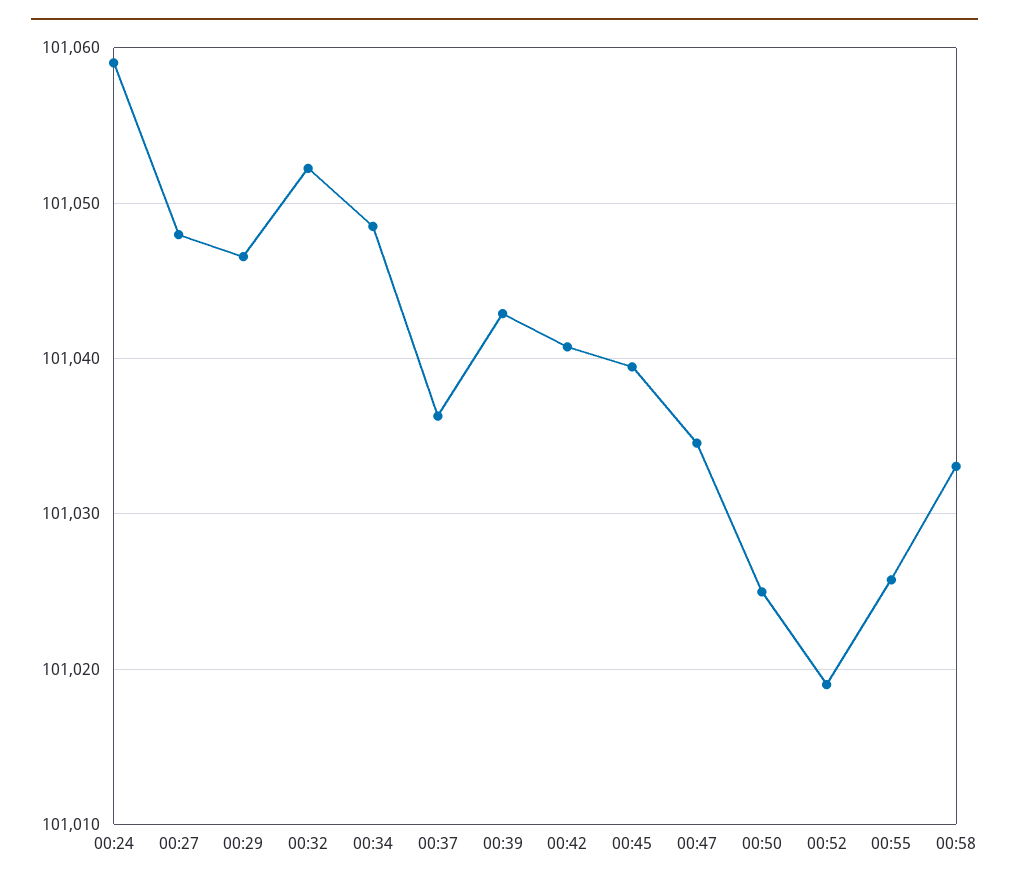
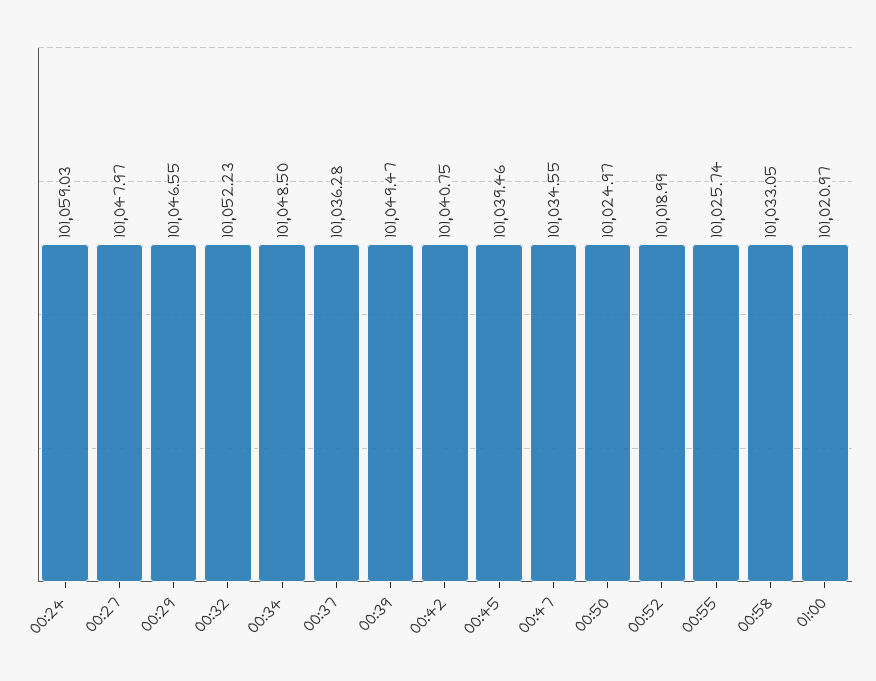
00:39: 101043 -> 101049.47
01:00: none -> 101020.97

